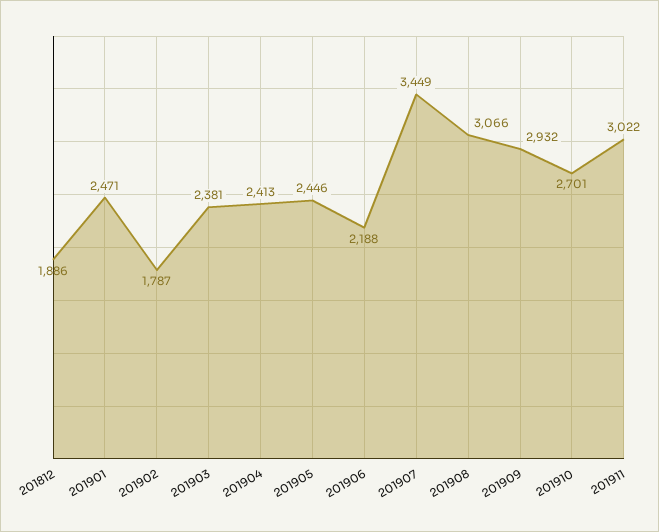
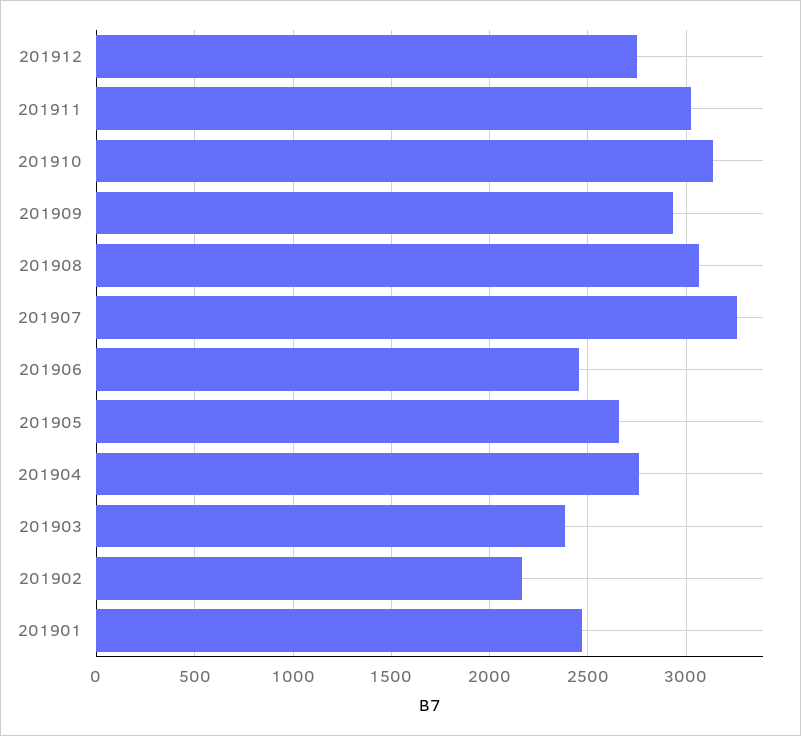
201812: 1886 -> none
201902: 1787 -> 2150
201904: 2413 -> 2750
201905: 2446 -> 2650
201906: 2188 -> 2450
201907: 3449 -> 3250
201910: 2701 -> 3150
201912: none -> 2750

